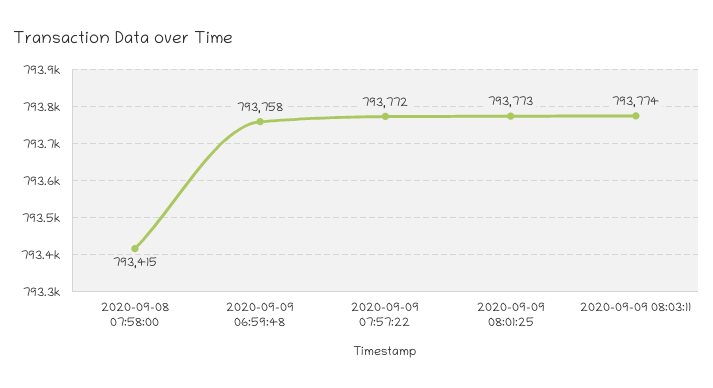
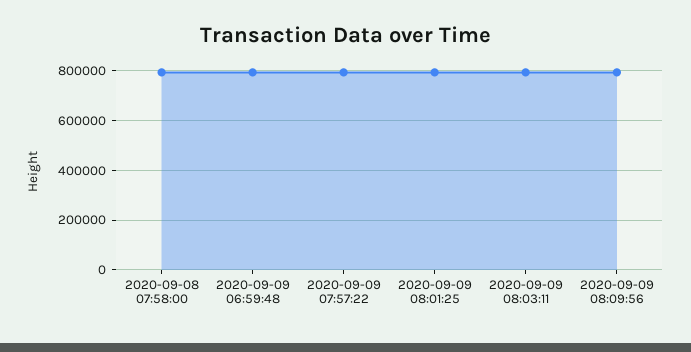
2020-09-09 08:09:56: none -> 800000

